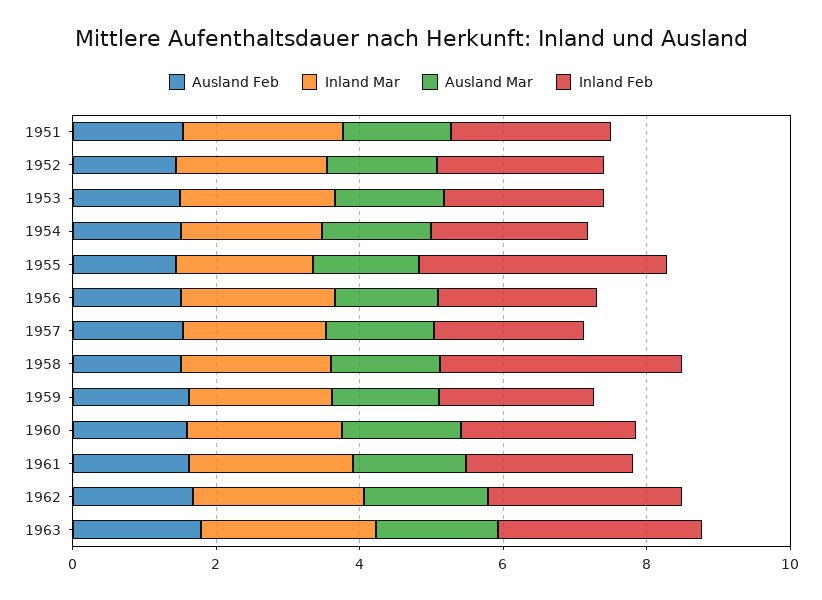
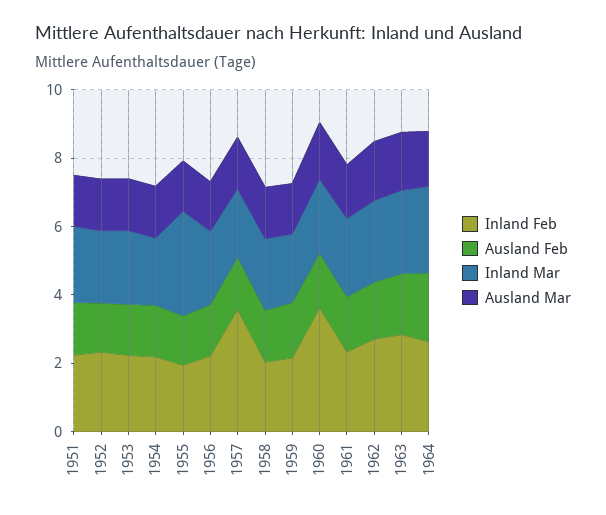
Inland Mar, 1955: 2 -> 3
Inland Feb, 1955: 3.5 -> 2
Inland Feb, 1957: 2 -> 3.5
Inland Feb, 1958: 3.5 -> 2
Inland Feb, 1960: 2.5 -> 3.5
Inland Feb, 1964: none -> 2.5
Ausland Feb, 1964: none -> 2
Inland Mar, 1964: none -> 2.5
Ausland Mar, 1964: none -> 1.5

